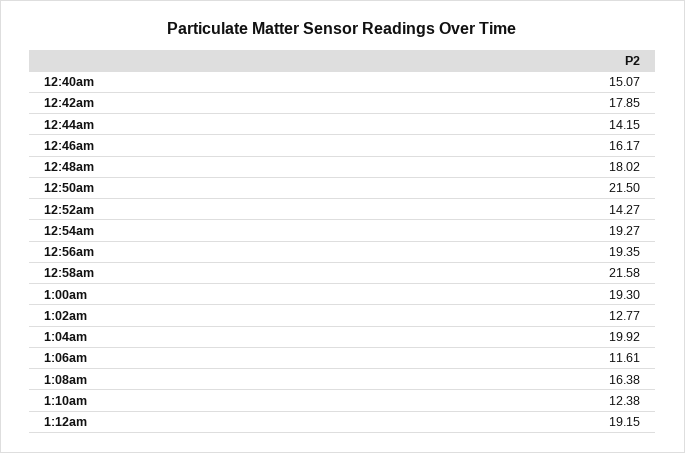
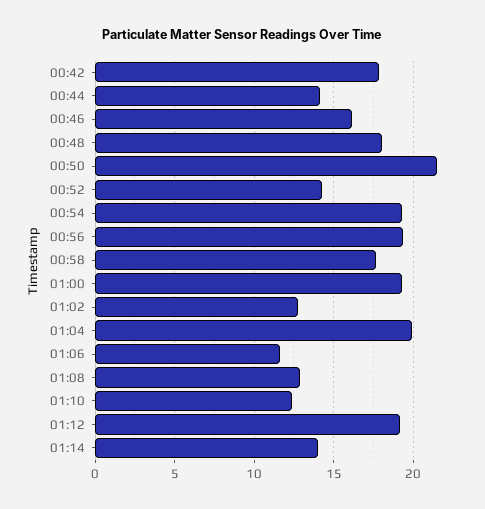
12:40am: 15.07 -> none
12:58am: 21.58 -> 17.5
1:08am: 16.38 -> 13
01:14: none -> 14

